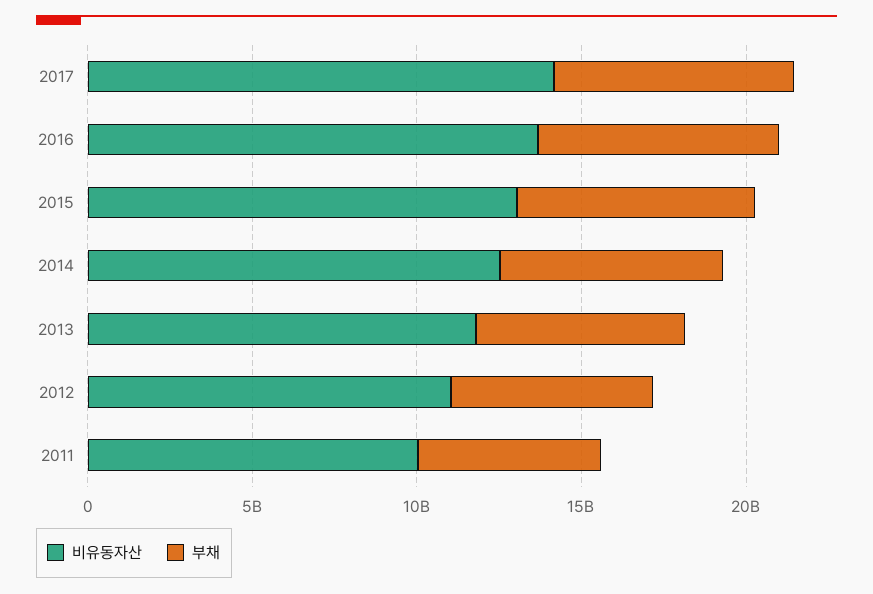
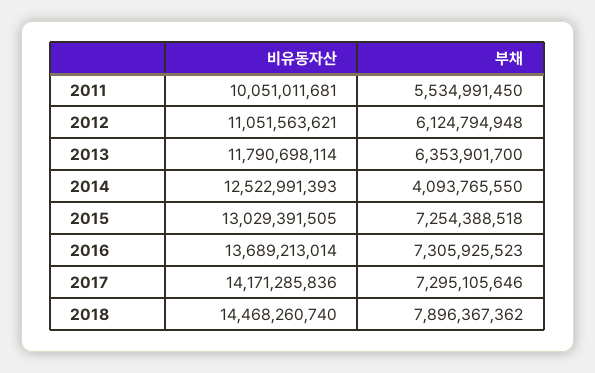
부채, 2014: 7000000000 -> 4093765550
비유동자산, 2018: none -> 14468260740
부채, 2018: none -> 7896367362

